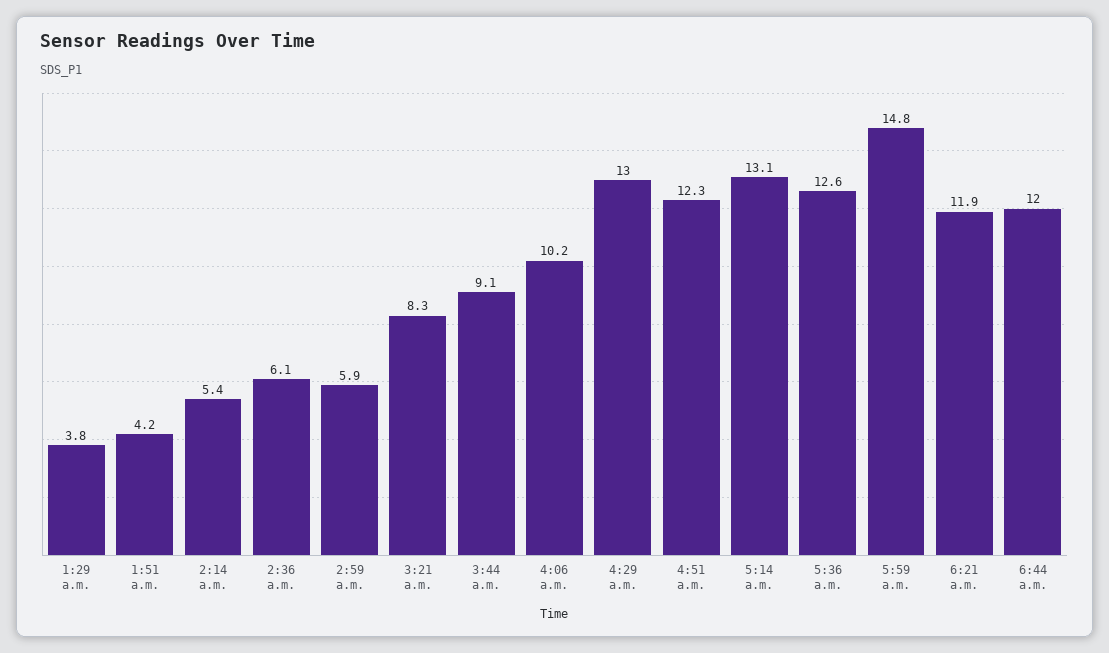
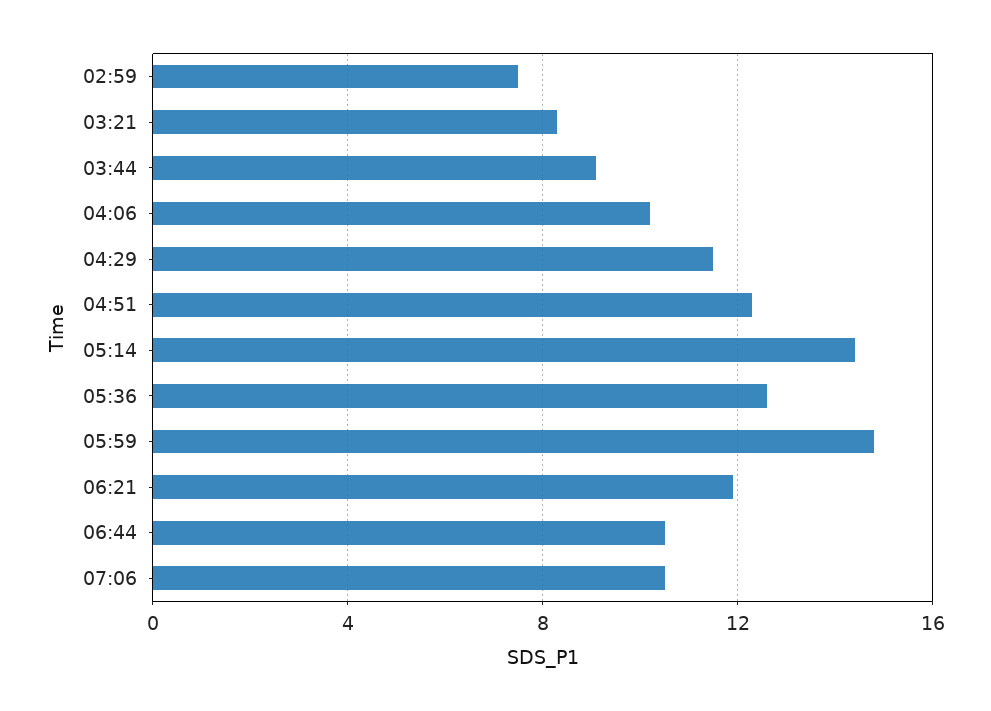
1:29 a.m.: 3.8 -> none
1:51 a.m.: 4.2 -> none
2:14 a.m.: 5.4 -> none
2:36 a.m.: 6.1 -> none
2:59 a.m.: 5.9 -> 7.5
4:29 a.m.: 13 -> 11.5
5:14 a.m.: 13.1 -> 14.5
6:44 a.m.: 12 -> 10.5
07:06: none -> 10.5

